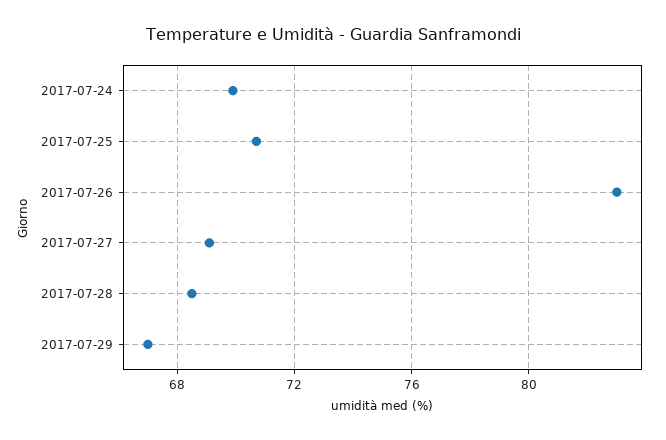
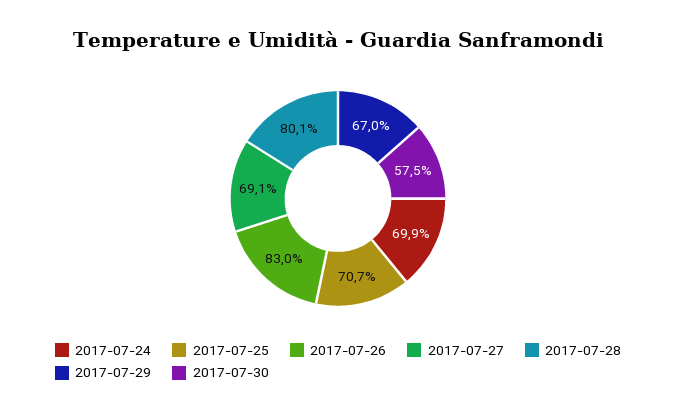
2017-07-28: 68.5 -> 80.1
2017-07-30: none -> 57.5

